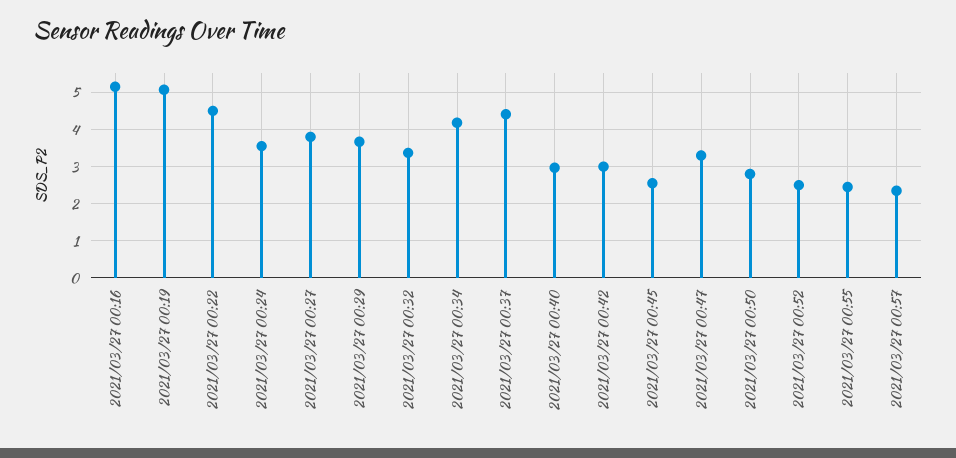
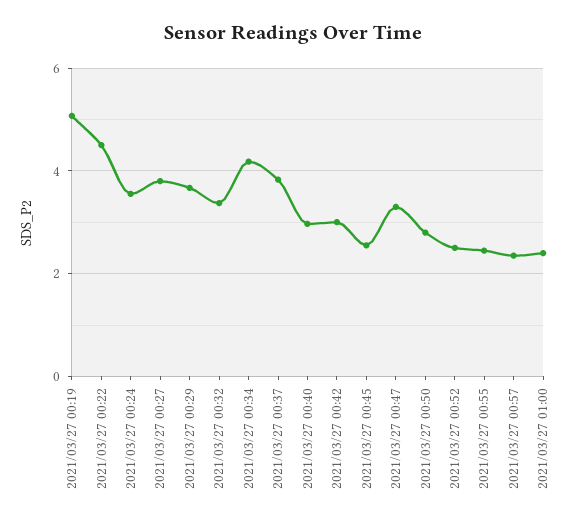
2021/03/27 00:16: 5.2 -> none
2021/03/27 00:37: 4.4 -> 3.8
2021/03/27 01:00: none -> 2.4

